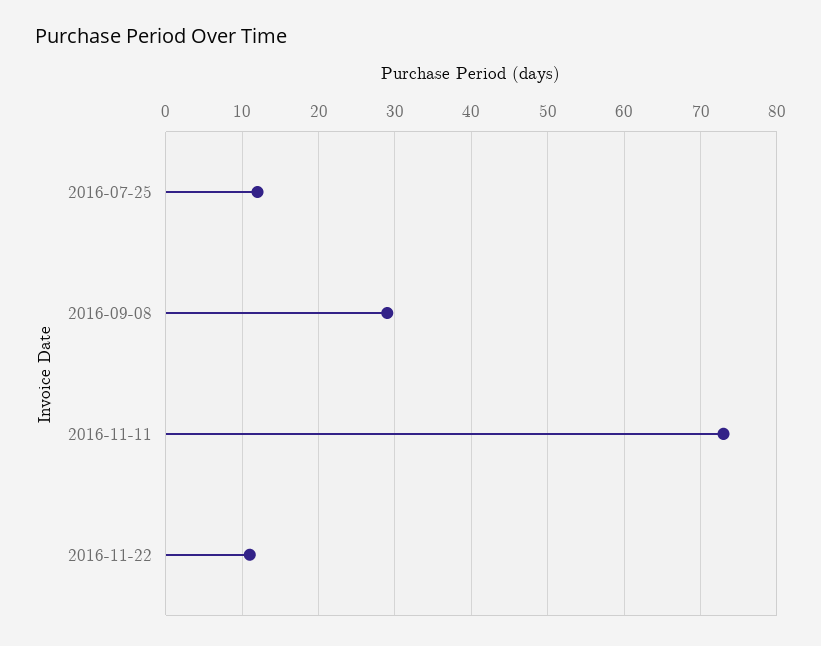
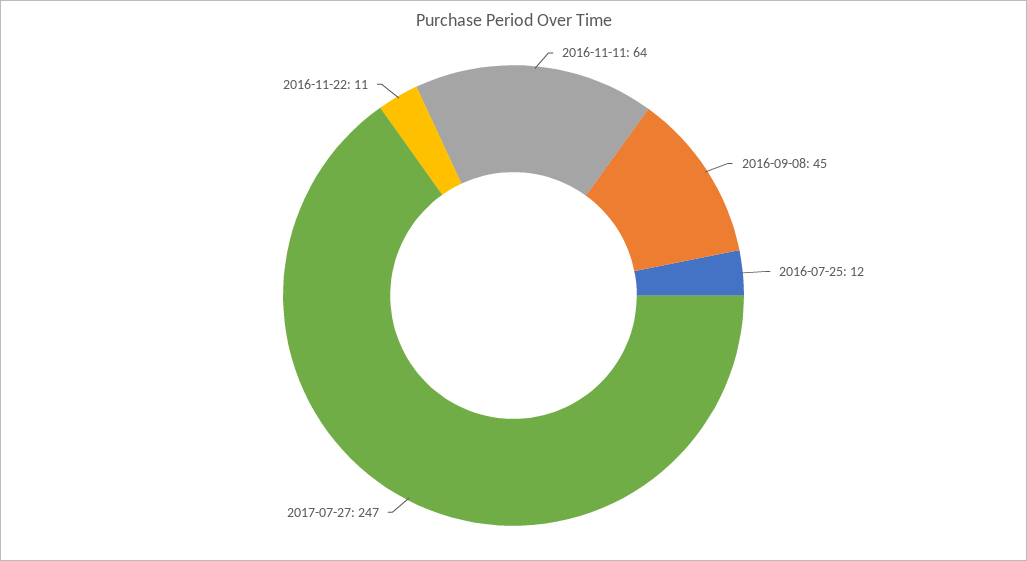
2016-09-08: 29 -> 45
2016-11-11: 73 -> 64
2017-07-27: none -> 247

